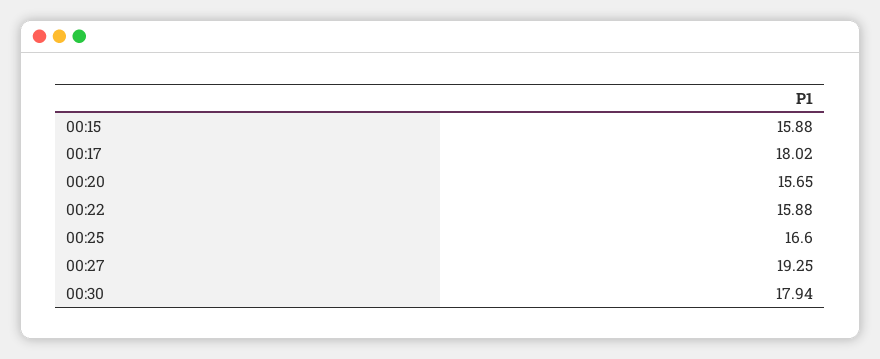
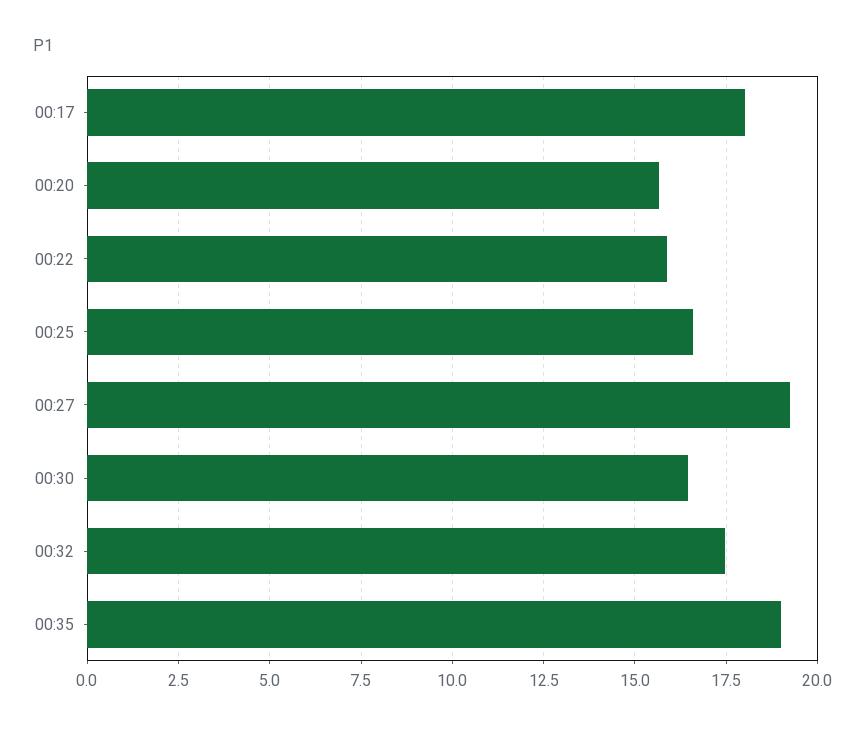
00:15: 15.88 -> none
00:30: 17.94 -> 16.5
00:32: none -> 17.5
00:35: none -> 19

